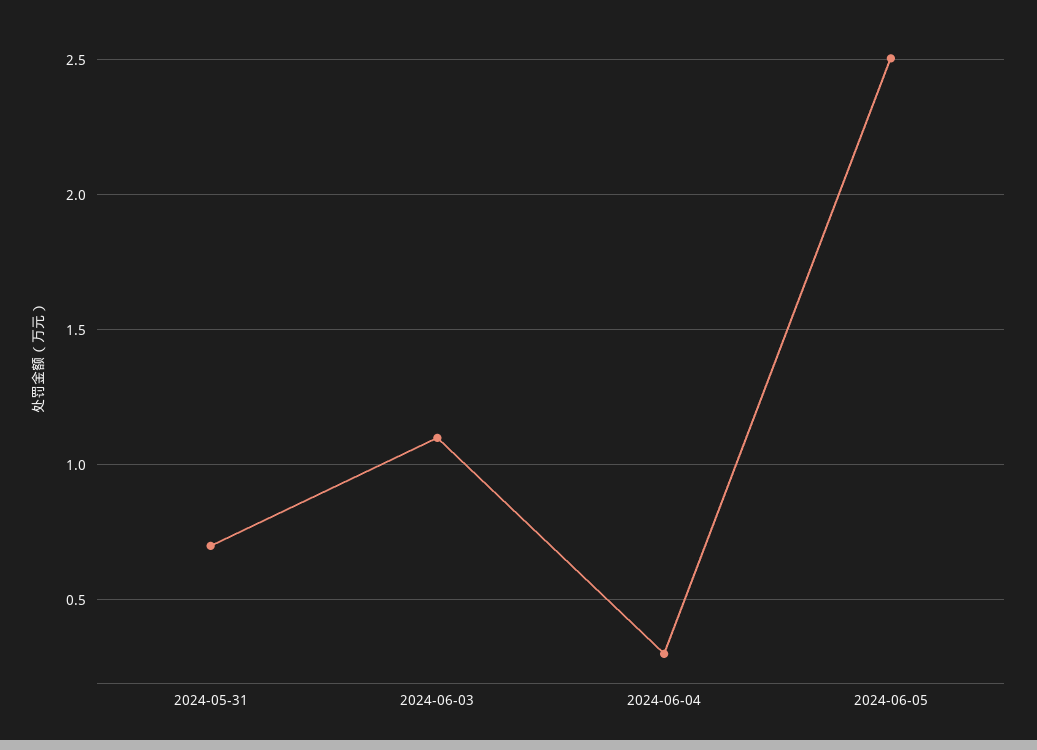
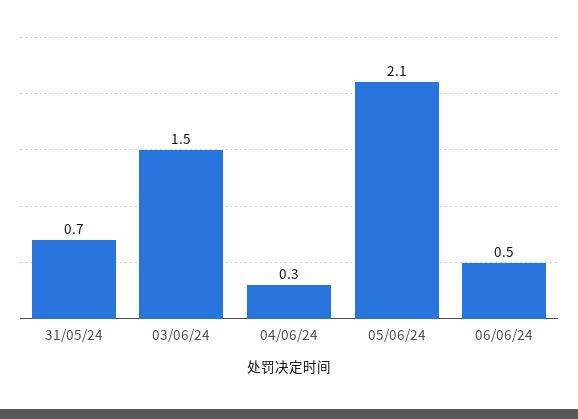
2024-06-03: 1.1 -> 1.5
2024-06-05: 2.5 -> 2.1
06/06/24: none -> 0.5

